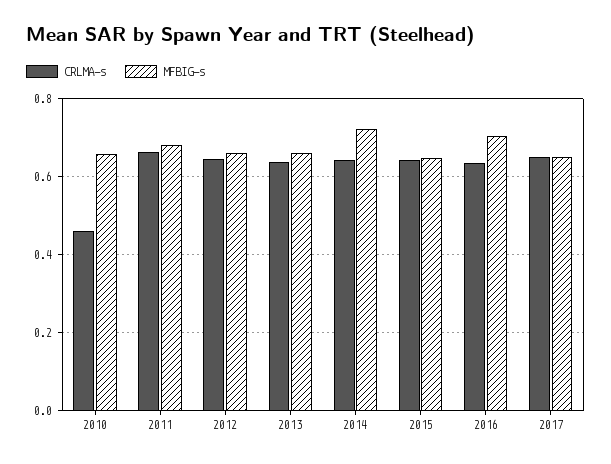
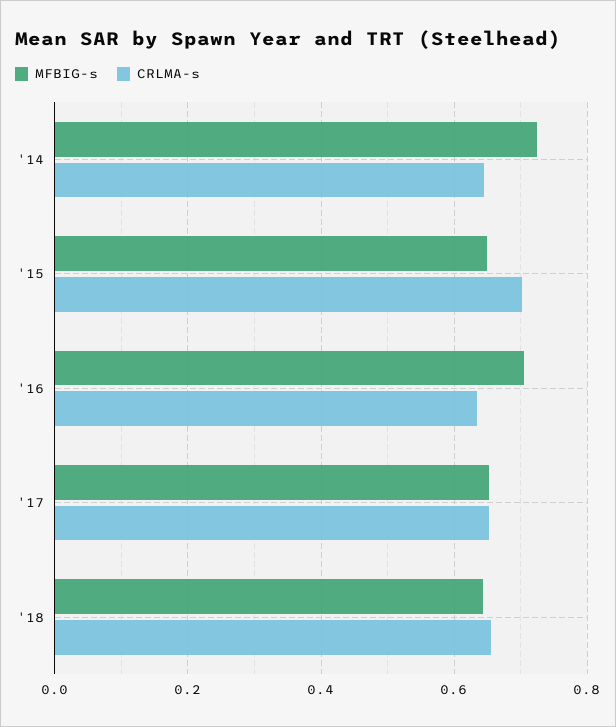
CRLMA-s, 2010: 0.46 -> none
MFBIG-s, 2010: 0.66 -> none
CRLMA-s, 2011: 0.66 -> none
MFBIG-s, 2011: 0.68 -> none
CRLMA-s, 2012: 0.64 -> none
MFBIG-s, 2012: 0.66 -> none
CRLMA-s, 2013: 0.64 -> none
MFBIG-s, 2013: 0.66 -> none
CRLMA-s, 2015: 0.64 -> 0.7
MFBIG-s, '18: none -> 0.64
CRLMA-s, '18: none -> 0.66

